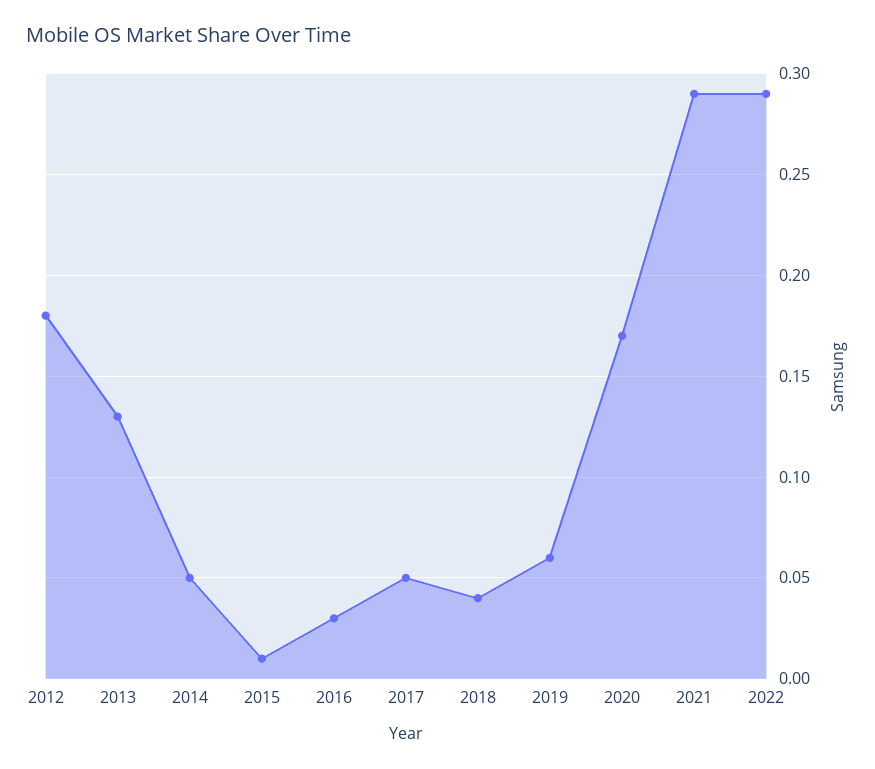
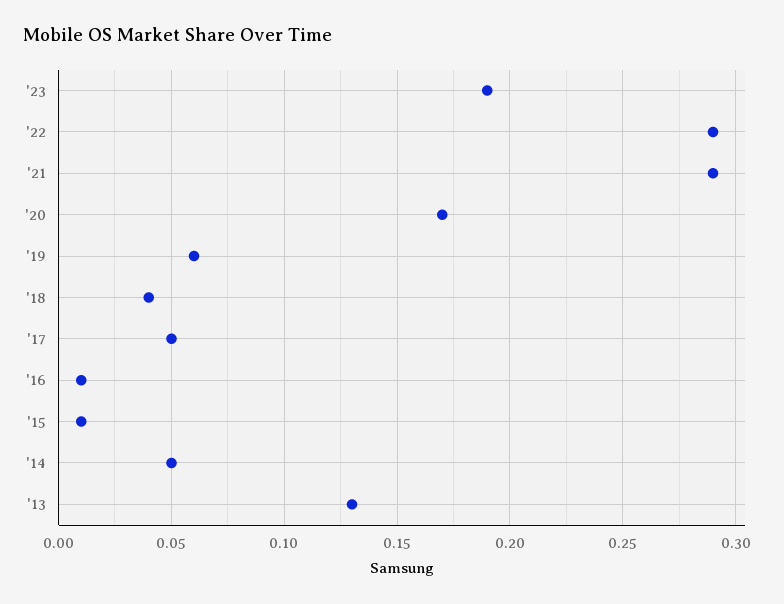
2012: 0.18 -> none
2016: 0.03 -> 0.01
'23: none -> 0.19

